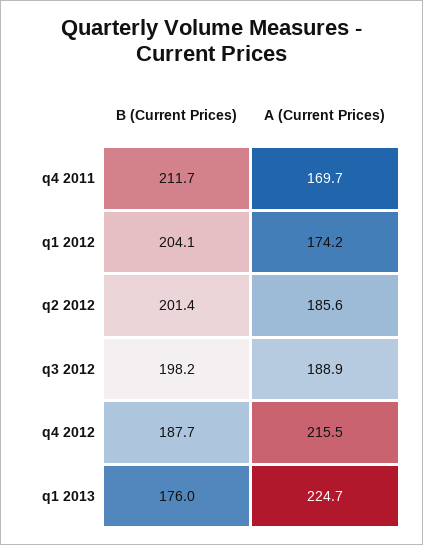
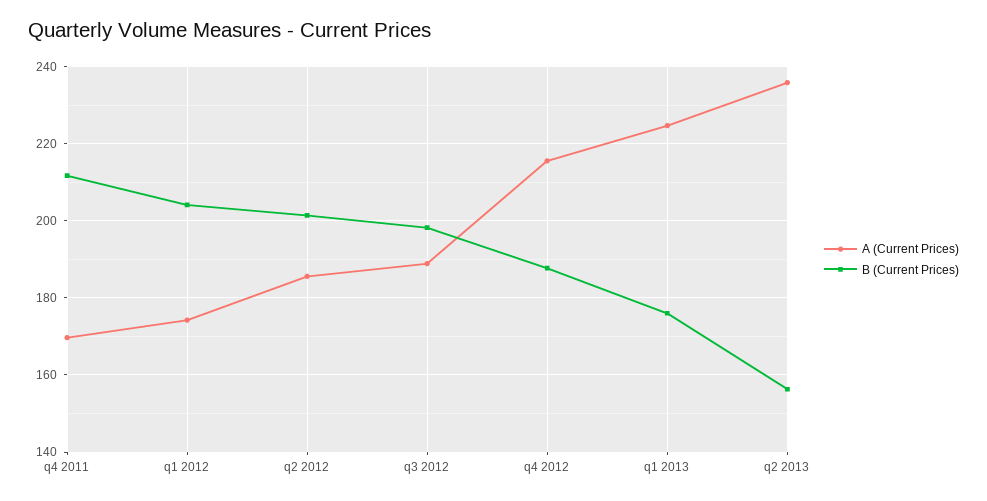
A (Current Prices), q2 2013: none -> 236
B (Current Prices), q2 2013: none -> 156

